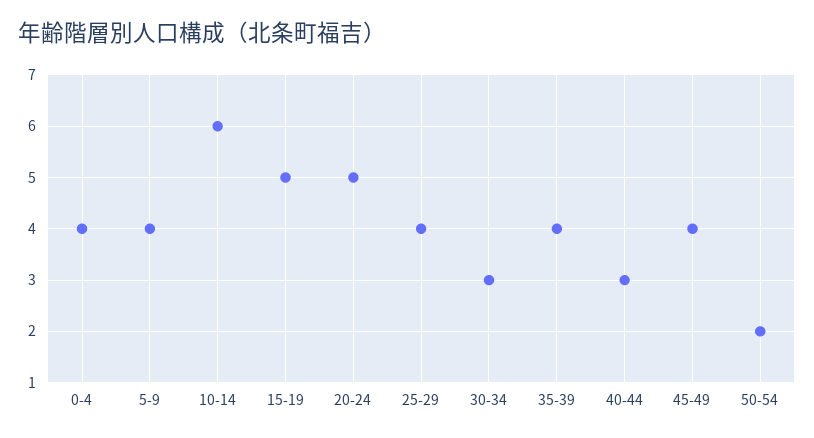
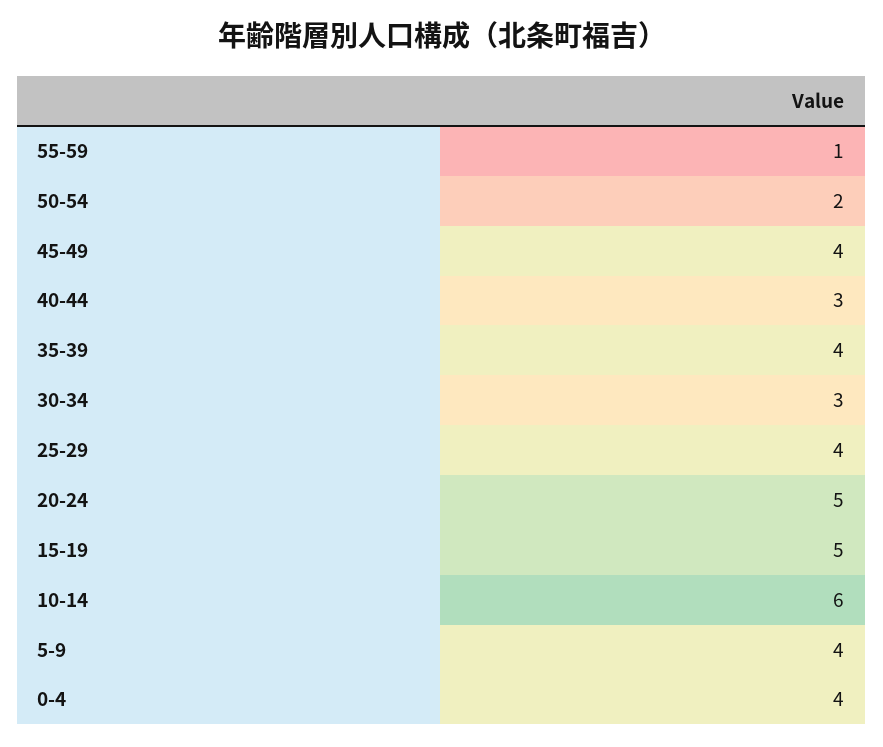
55-59: none -> 1

